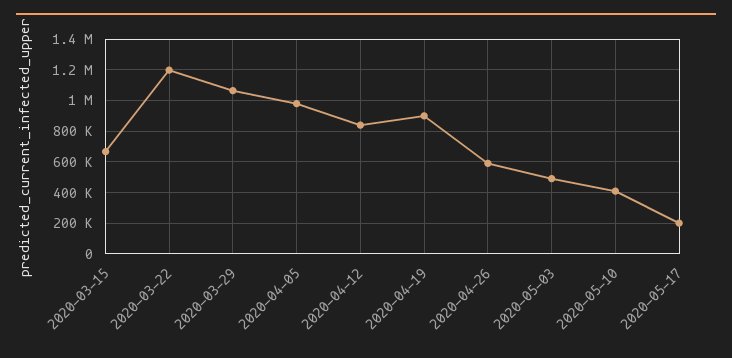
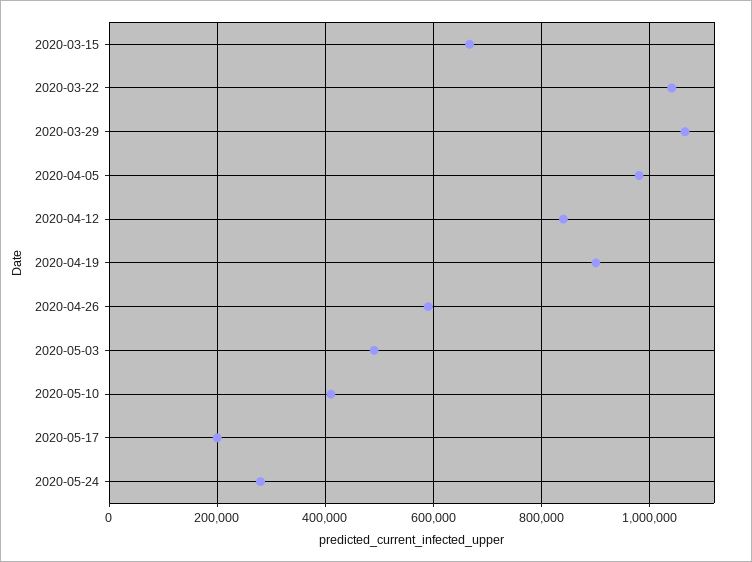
2020-03-22: 1200000 -> 1040000
2020-05-24: none -> 280000

